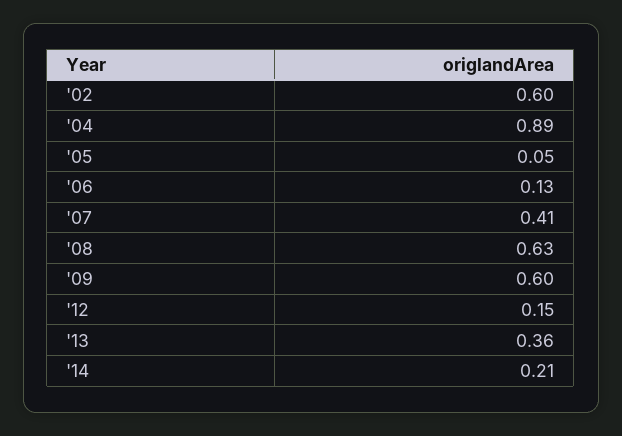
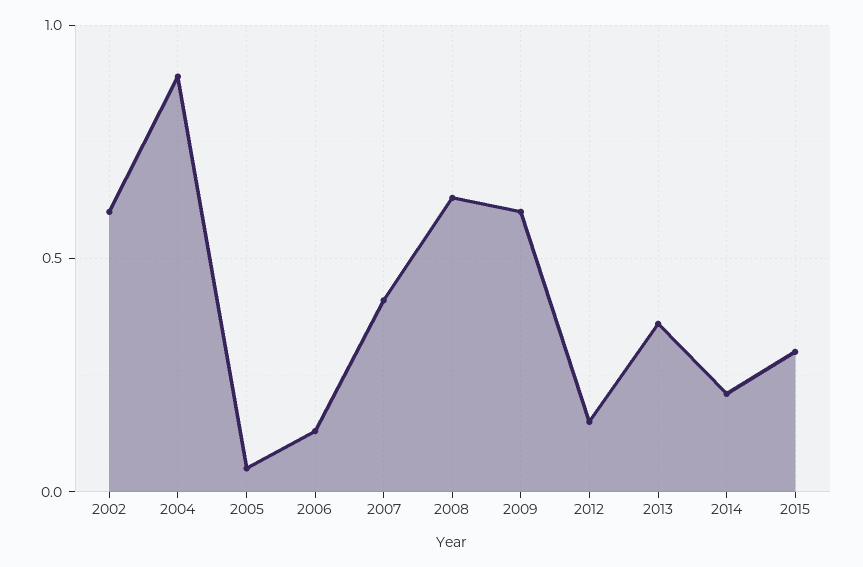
2015: none -> 0.3

